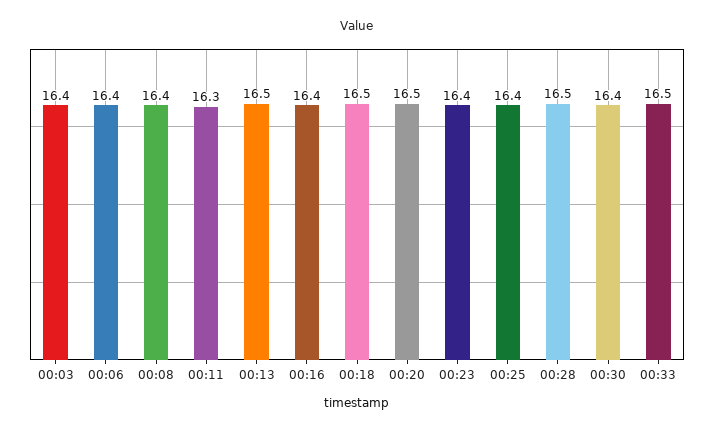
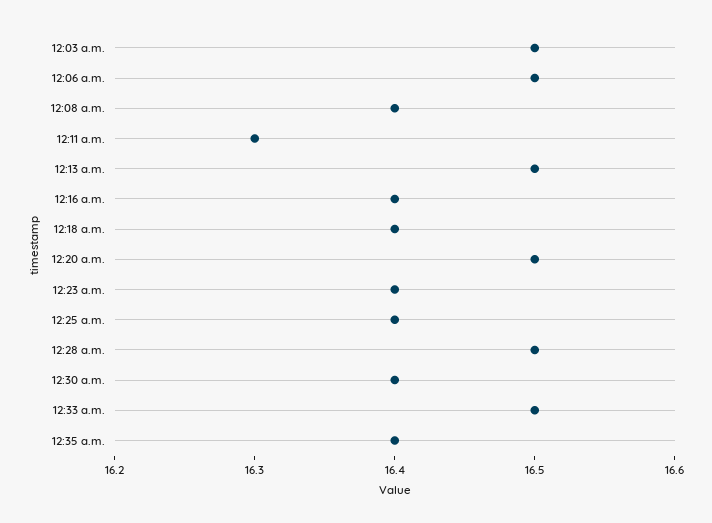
00:03: 16.4 -> 16.5
00:06: 16.4 -> 16.5
00:18: 16.5 -> 16.4
12:35 a.m.: none -> 16.4

